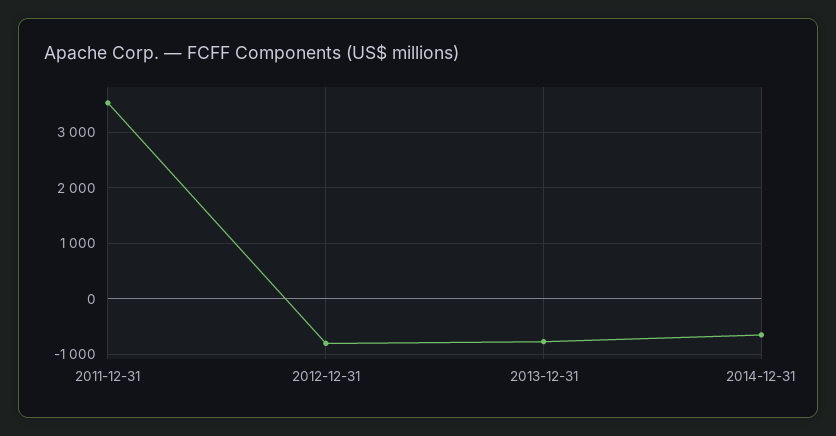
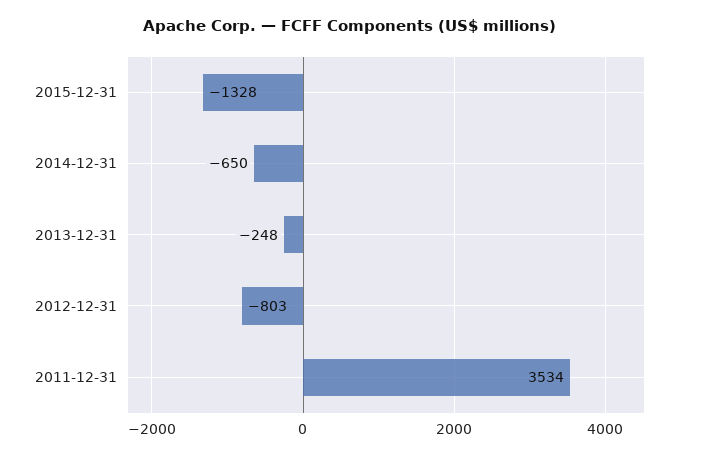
2013-12-31: -800 -> -248
2015-12-31: none -> -1328

